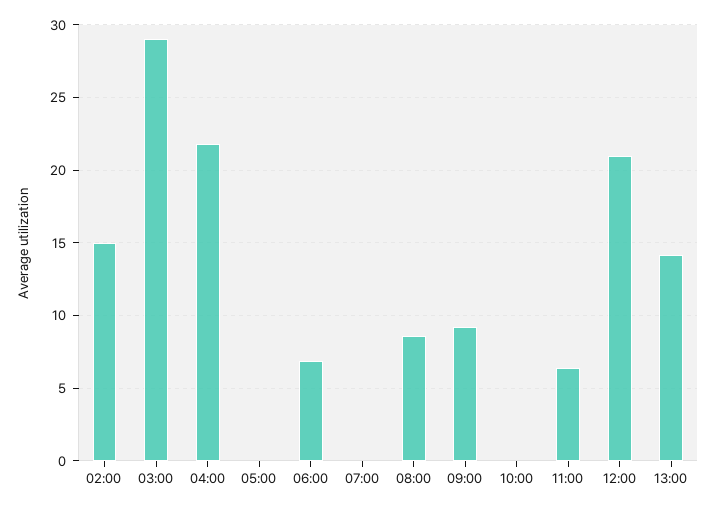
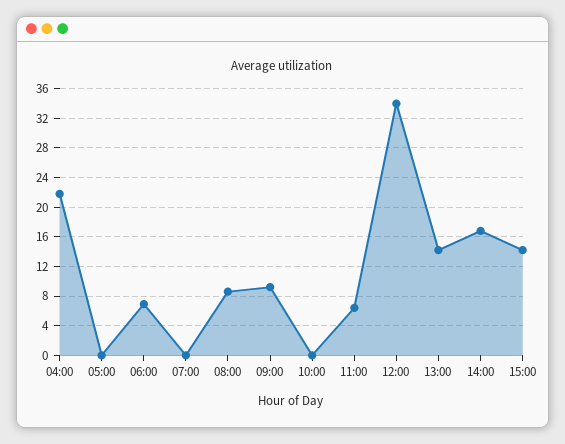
02:00: 15 -> none
03:00: 29 -> none
12:00: 21 -> 34
14:00: none -> 17
15:00: none -> 14

